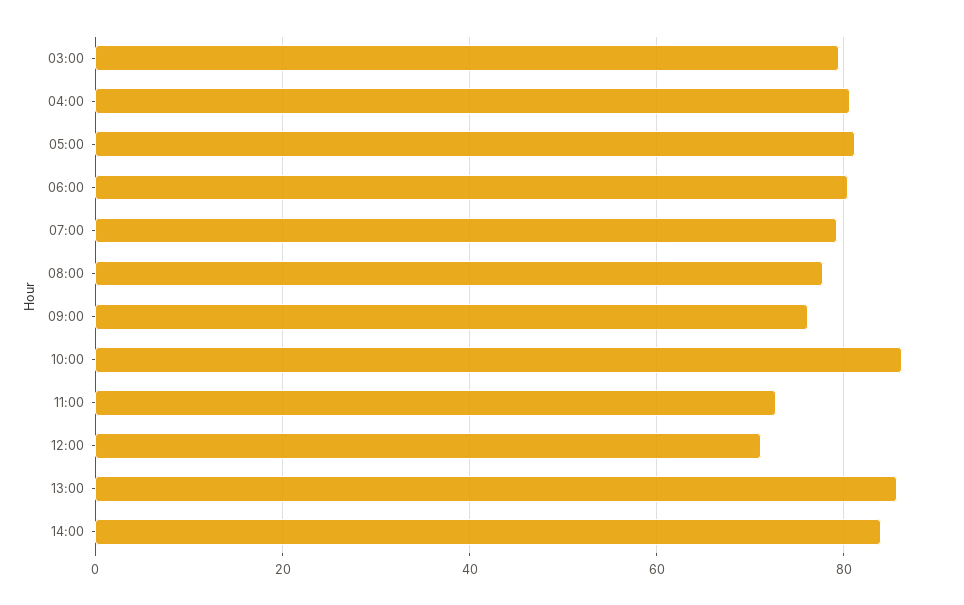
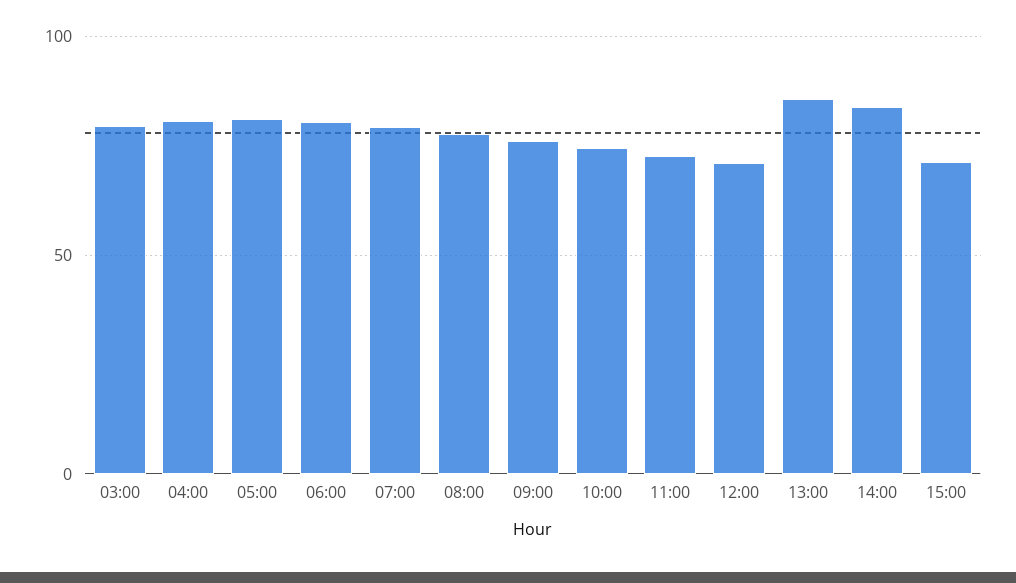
10:00: 86 -> 75
15:00: none -> 70

